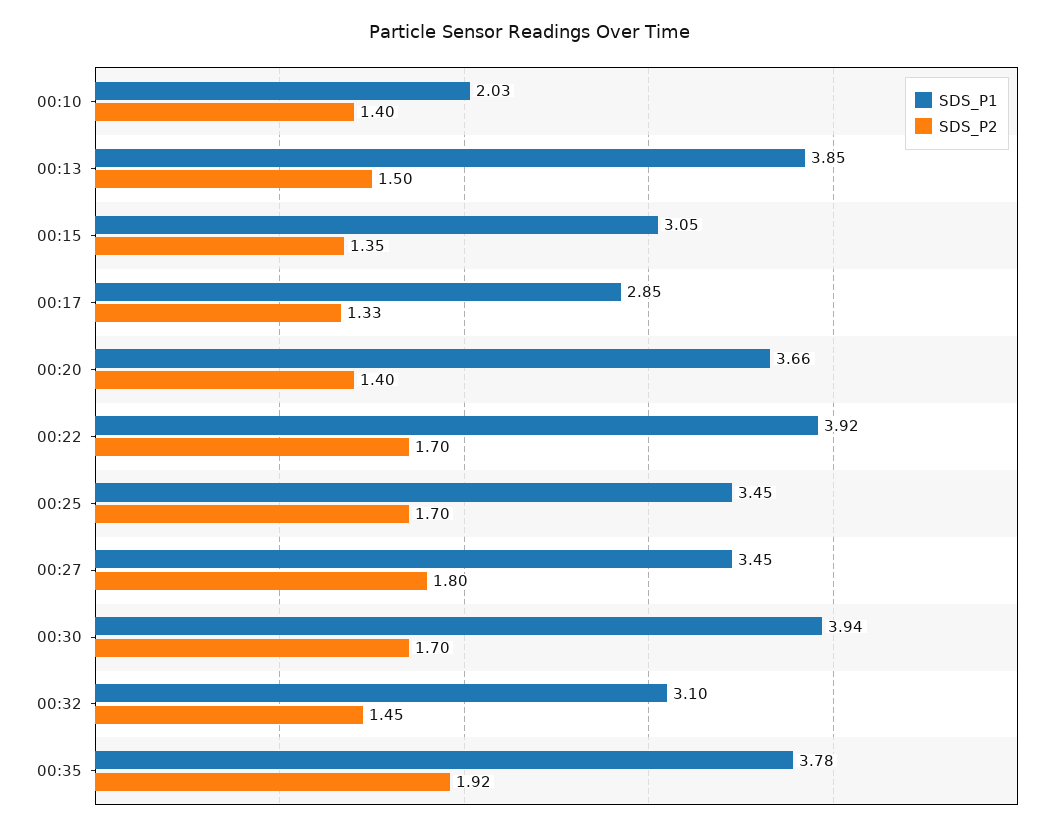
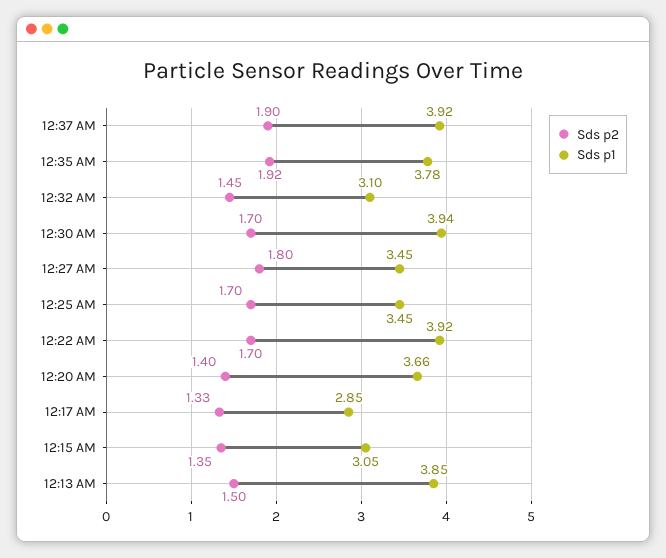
SDS_P1, 00:10: 2.03 -> none
SDS_P2, 00:10: 1.4 -> none
SDS_P2, 12:37 AM: none -> 1.9
SDS_P1, 12:37 AM: none -> 3.92

